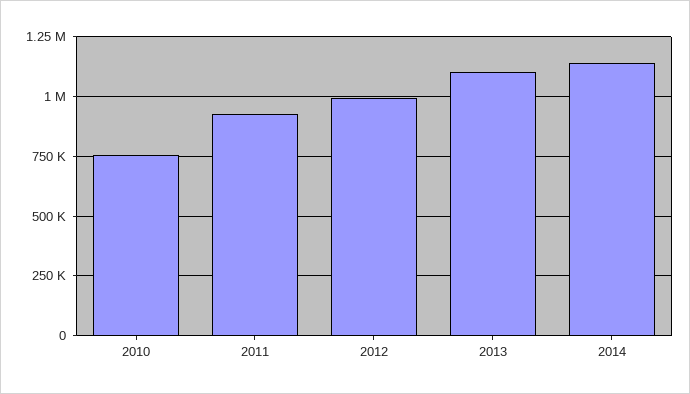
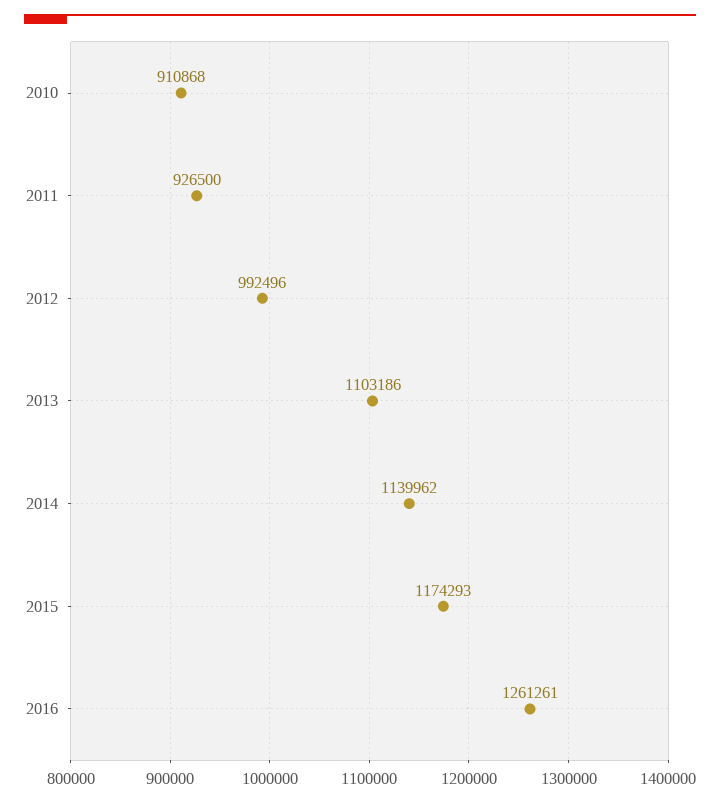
2010: 750000 -> 910868
2015: none -> 1174293
2016: none -> 1261261

